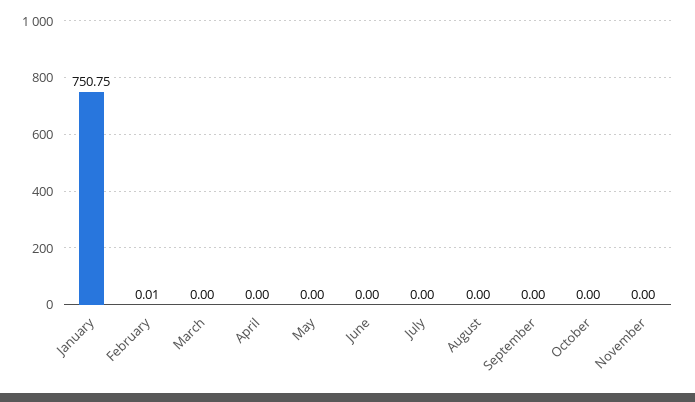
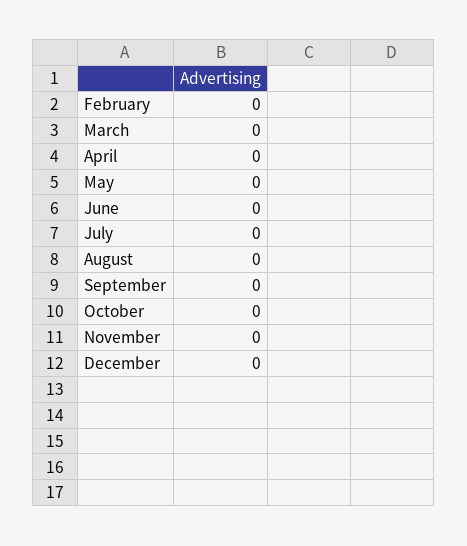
January: 750.75 -> none
February: 0.01 -> 0
December: none -> 0

